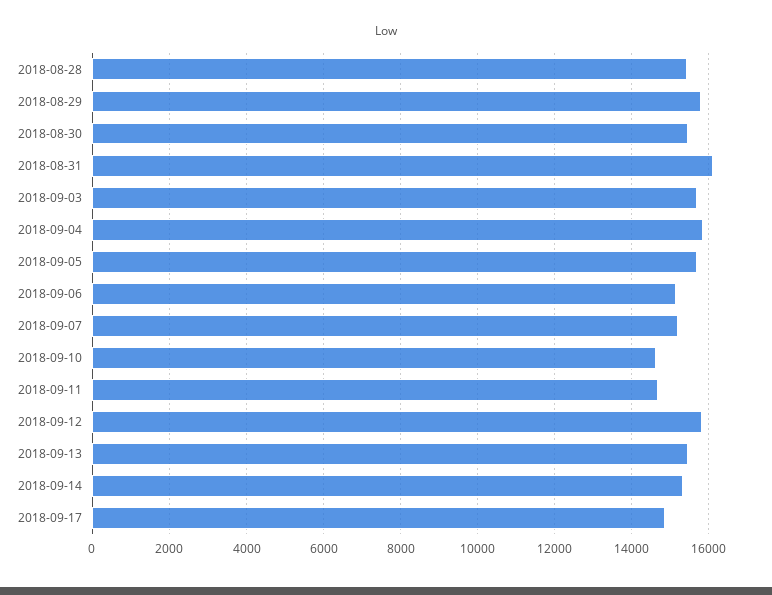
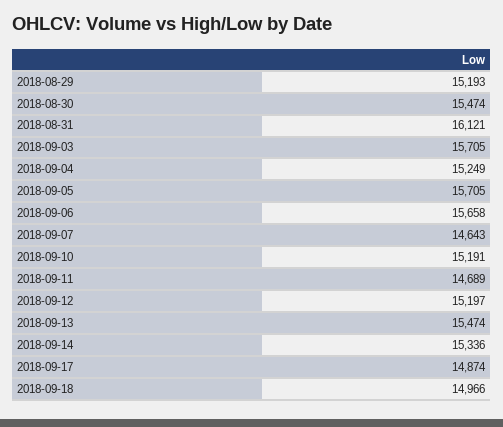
2018-08-28: 15400 -> none
2018-08-29: 15800 -> 15193
2018-09-04: 15800 -> 15249
2018-09-06: 15200 -> 15658
2018-09-07: 15200 -> 14643
2018-09-10: 14600 -> 15191
2018-09-12: 15800 -> 15197
2018-09-18: none -> 14966

